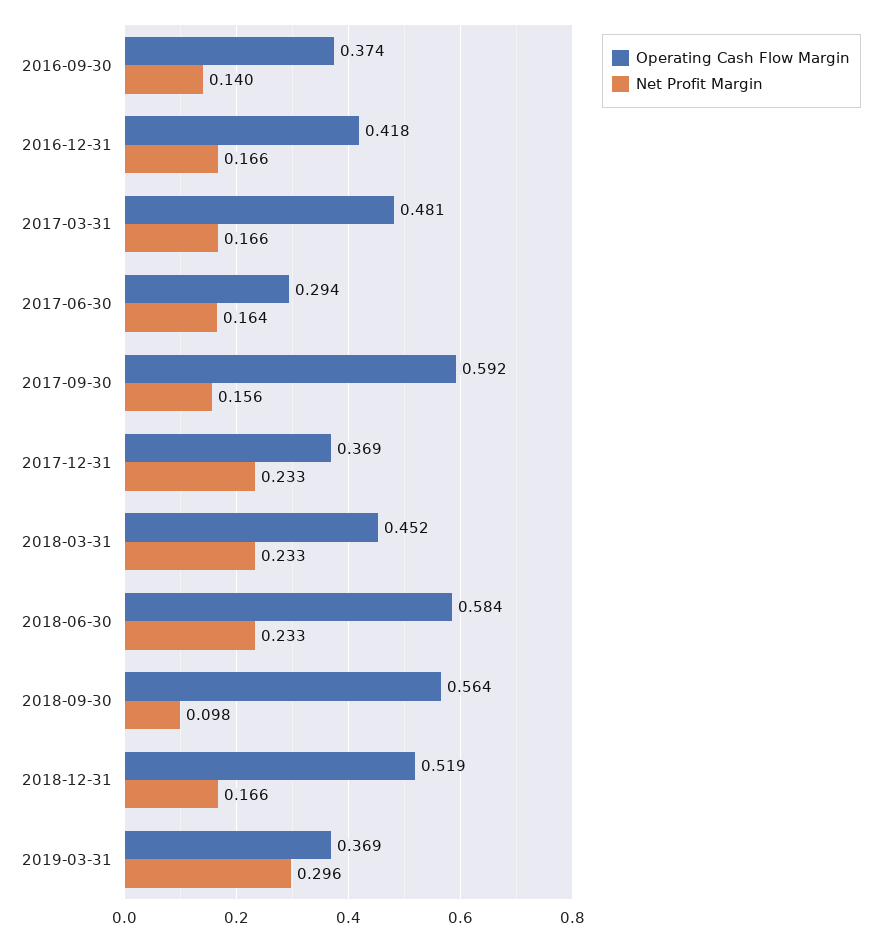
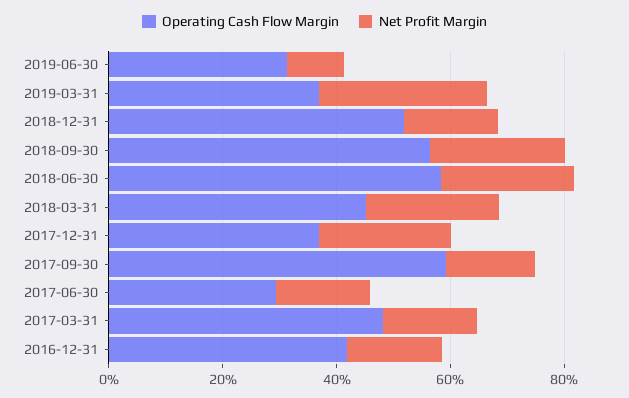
Operating Cash Flow Margin, 2016-09-30: 0.374 -> none
Net Profit Margin, 2016-09-30: 0.14 -> none
Net Profit Margin, 2018-09-30: 0.098 -> 0.25
Operating Cash Flow Margin, 2019-06-30: none -> 0.3
Net Profit Margin, 2019-06-30: none -> 0.1

